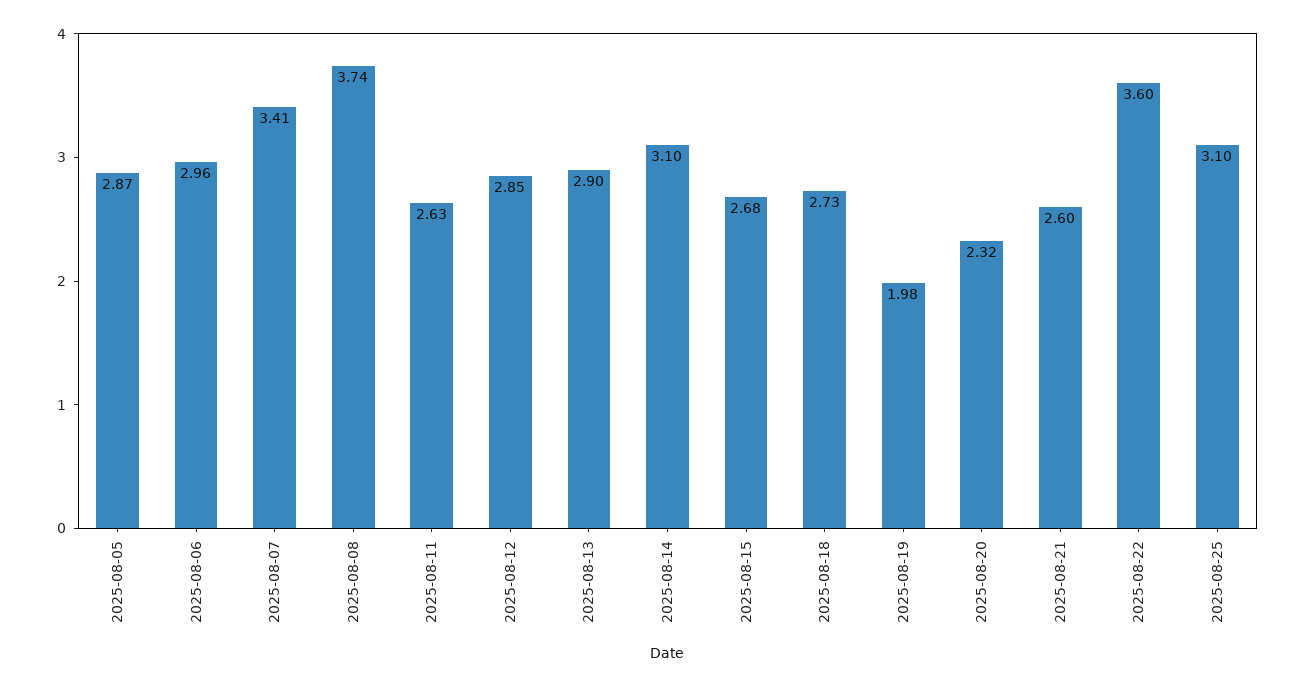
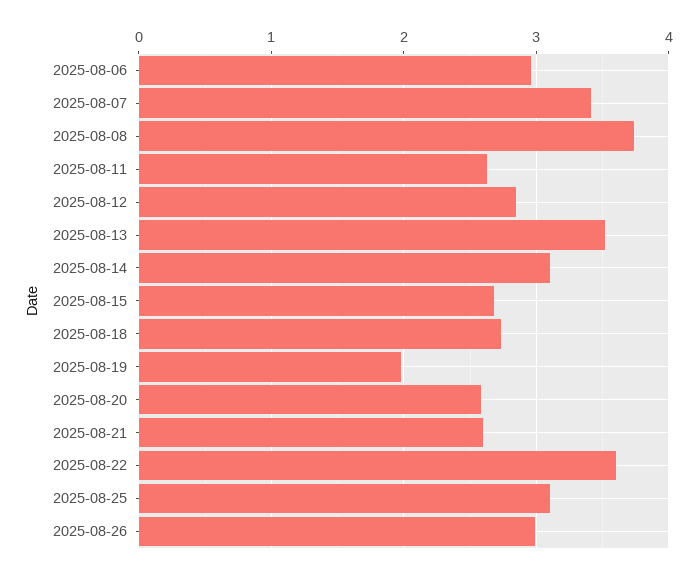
2025-08-05: 2.87 -> none
2025-08-13: 2.9 -> 3.5
2025-08-20: 2.32 -> 2.6
2025-08-26: none -> 3

